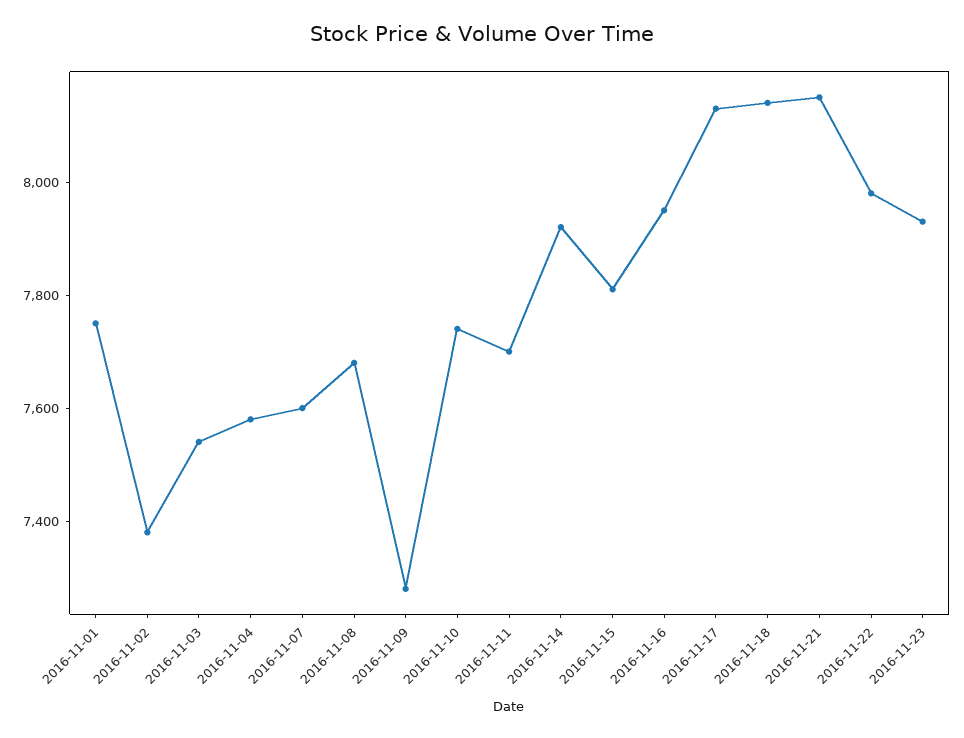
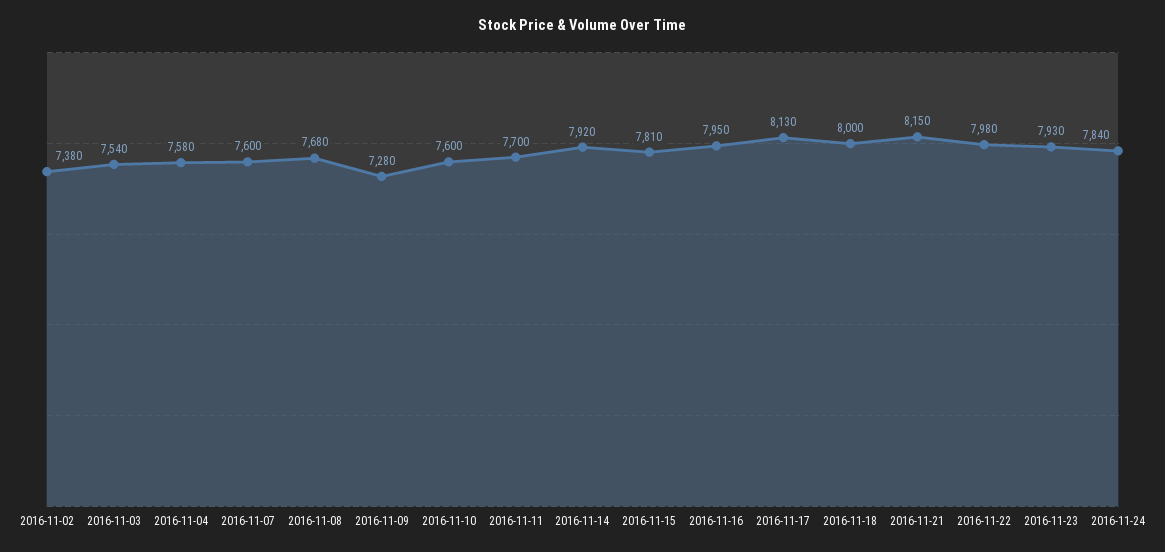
2016-11-01: 7750 -> none
2016-11-10: 7750 -> 7600
2016-11-18: 8150 -> 8000
2016-11-24: none -> 7840

